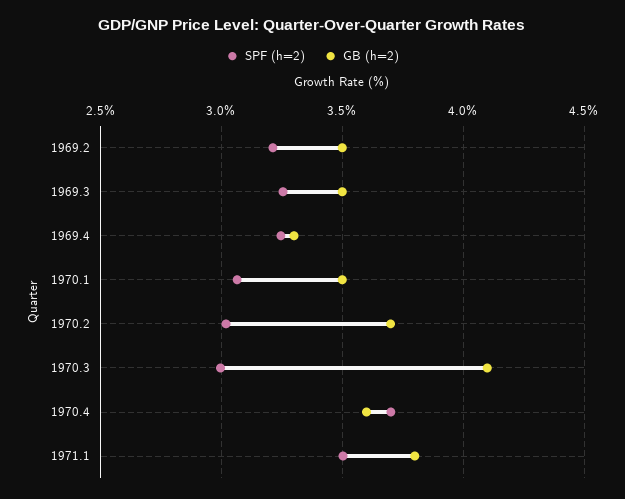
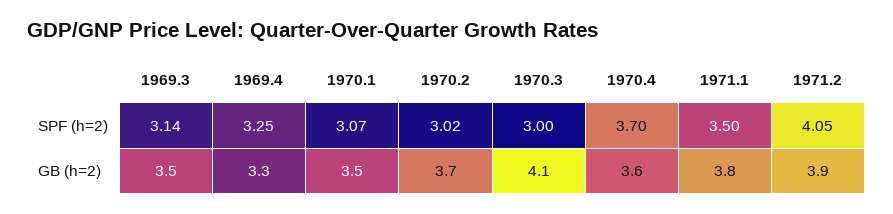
SPF (h=2), 1969.2: 3.2 -> none
GB (h=2), 1969.2: 3.5 -> none
SPF (h=2), 1969.3: 3.25 -> 3.14
SPF (h=2), 1971.2: none -> 4.05
GB (h=2), 1971.2: none -> 3.9

